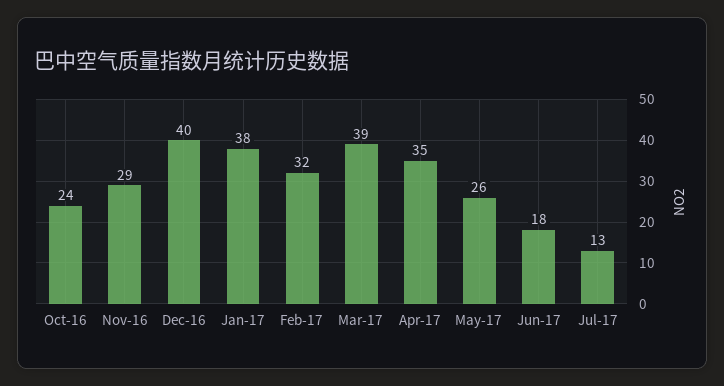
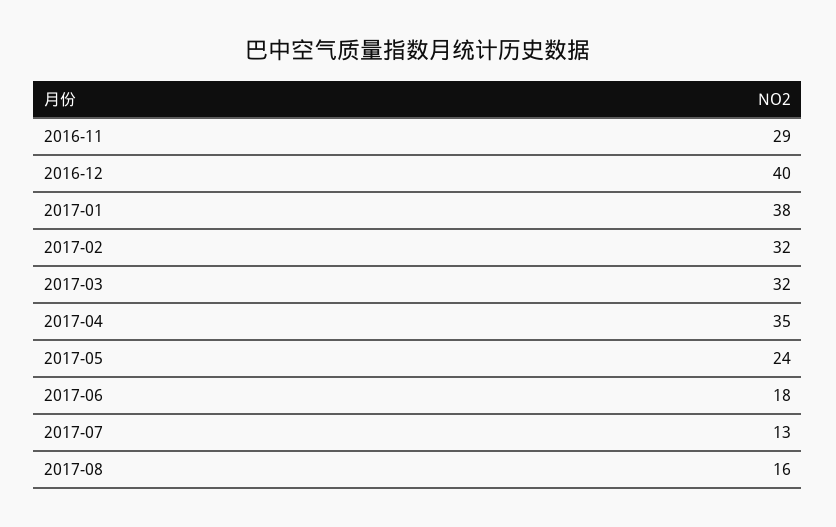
Oct-16: 24 -> none
Mar-17: 39 -> 32
May-17: 26 -> 24
2017-08: none -> 16

